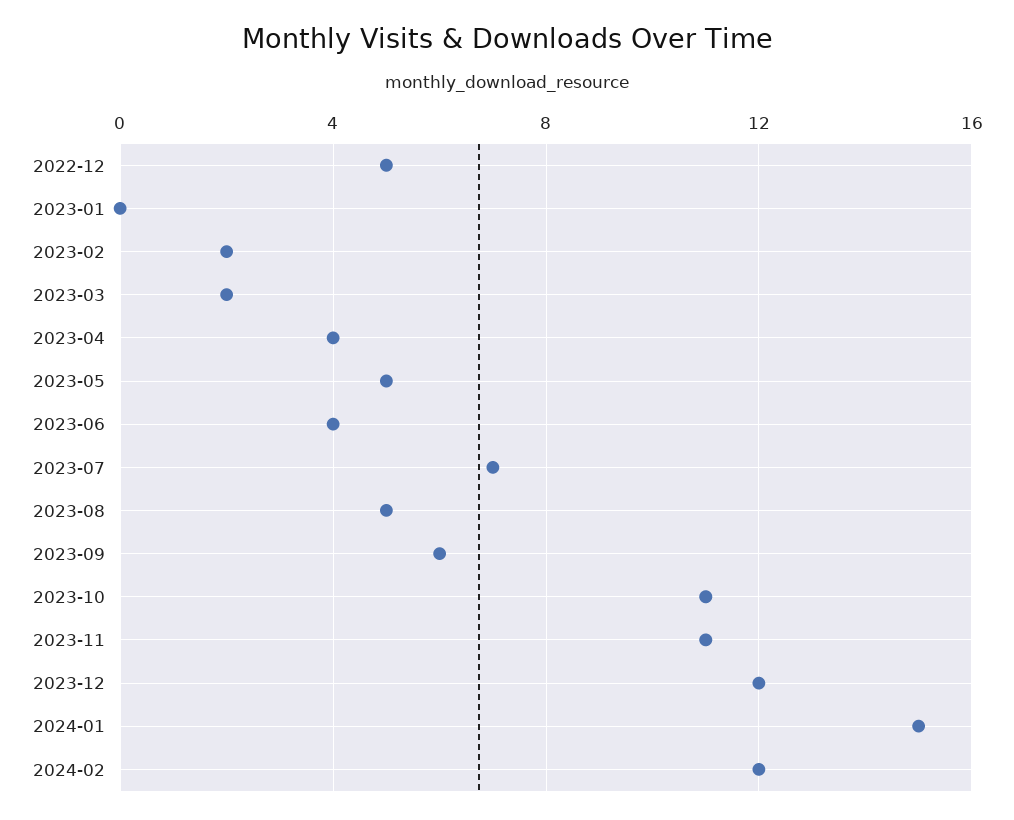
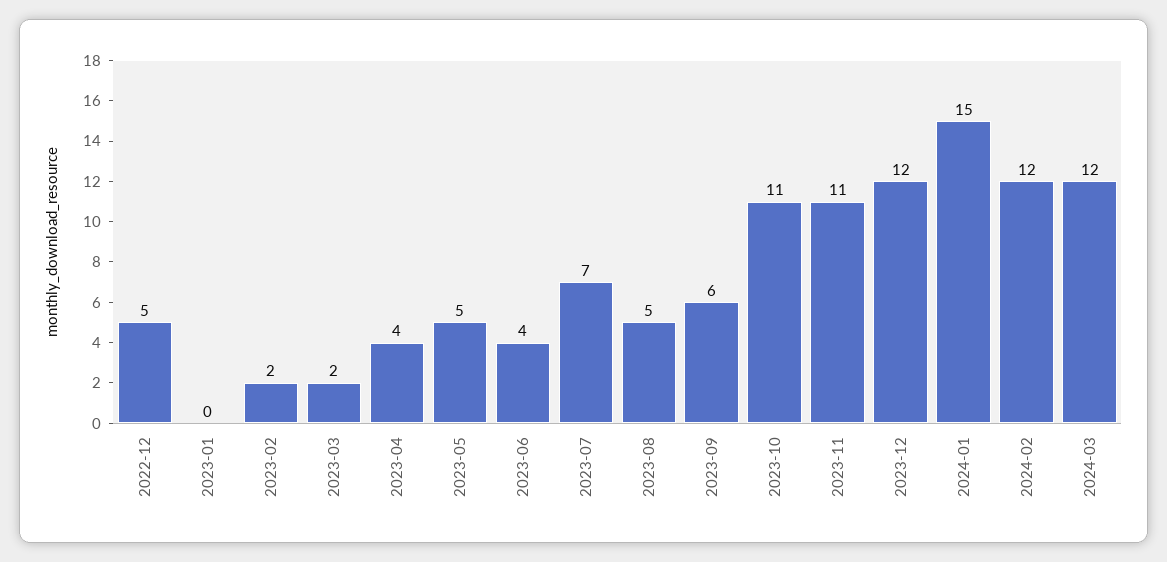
2024-03: none -> 12

